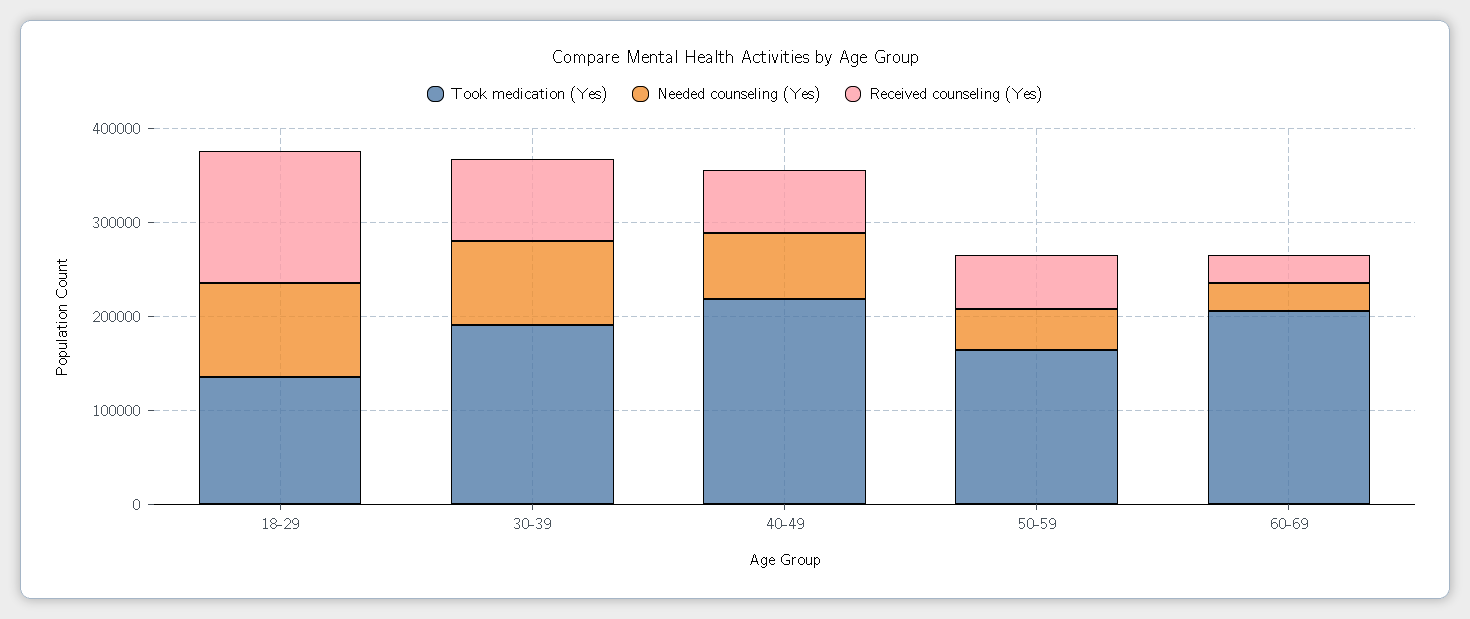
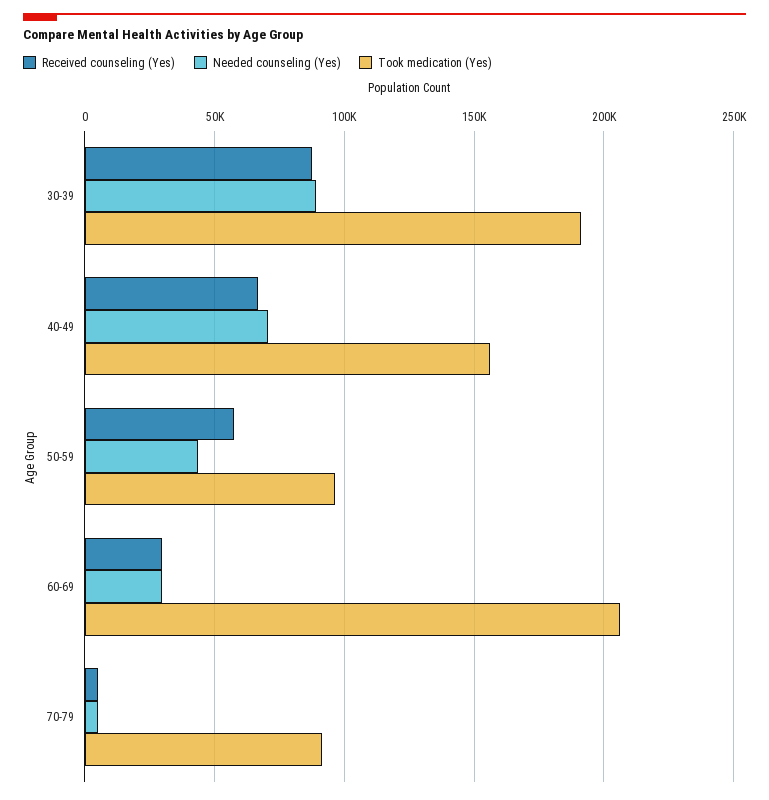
Took medication (Yes), 18-29: 140000 -> none
Needed counseling (Yes), 18-29: 100000 -> none
Received counseling (Yes), 18-29: 140000 -> none
Took medication (Yes), 40-49: 220000 -> 155000
Took medication (Yes), 50-59: 160000 -> 95000
Received counseling (Yes), 70-79: none -> 5000
Needed counseling (Yes), 70-79: none -> 5000
Took medication (Yes), 70-79: none -> 90000

